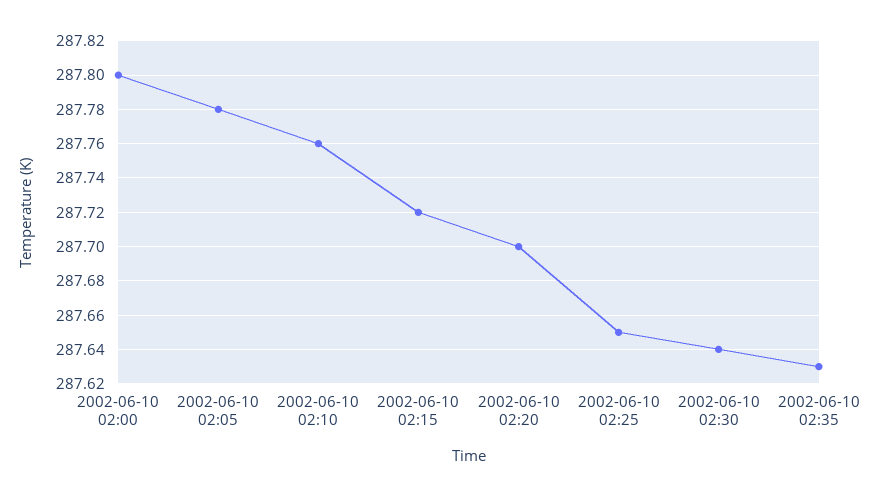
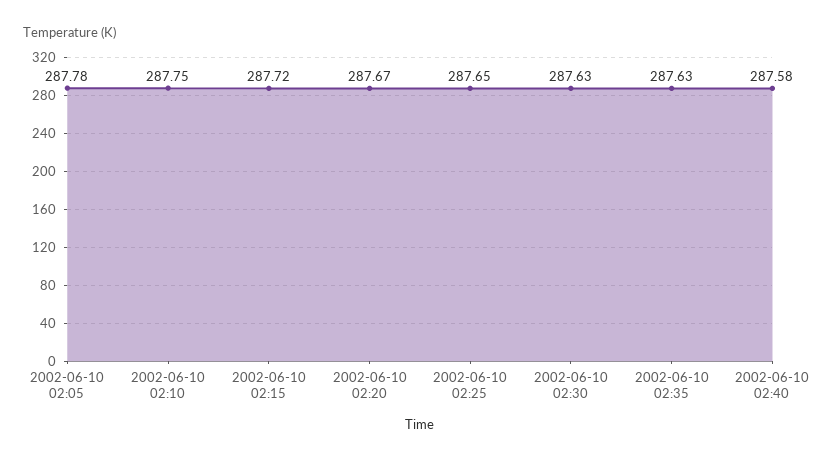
2002-06-10 02:00: 287.8 -> none
2002-06-10 02:10: 287.76 -> 287.75
2002-06-10 02:20: 287.7 -> 287.67
2002-06-10 02:30: 287.64 -> 287.63
2002-06-10 02:40: none -> 287.58

